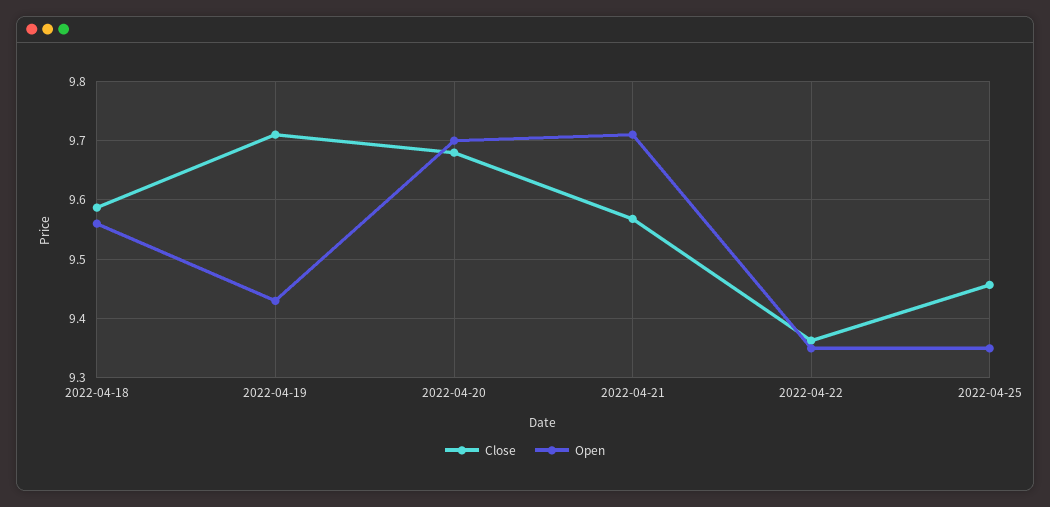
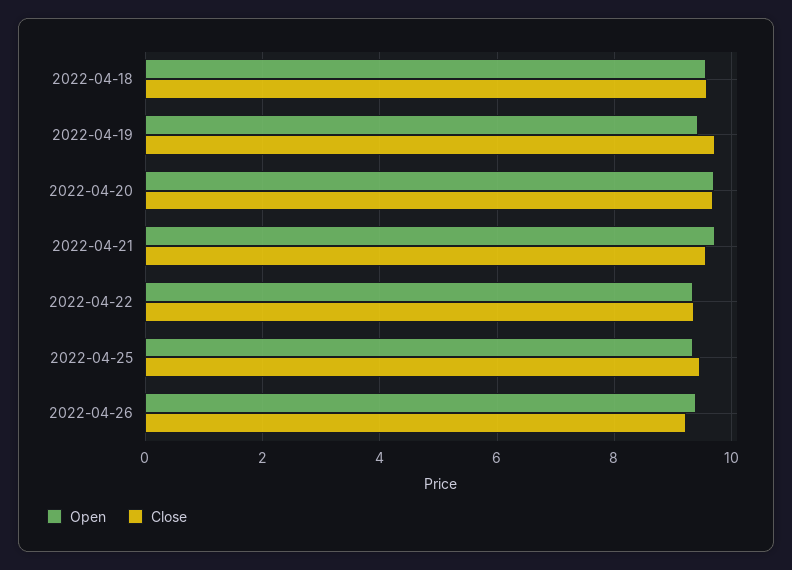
Open, 2022-04-26: none -> 9.4
Close, 2022-04-26: none -> 9.2

